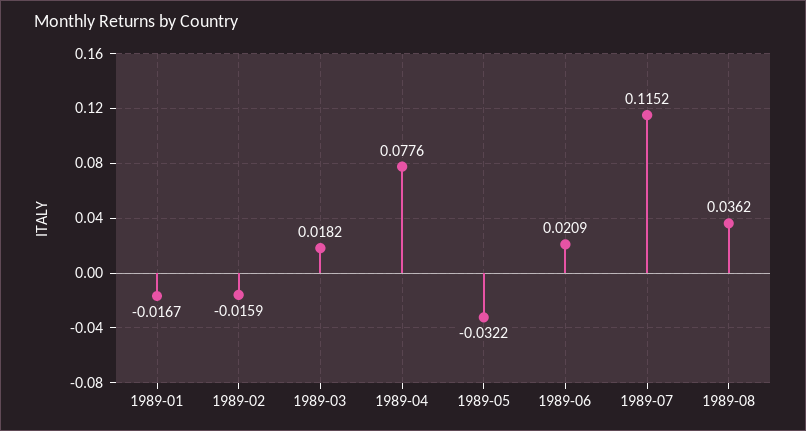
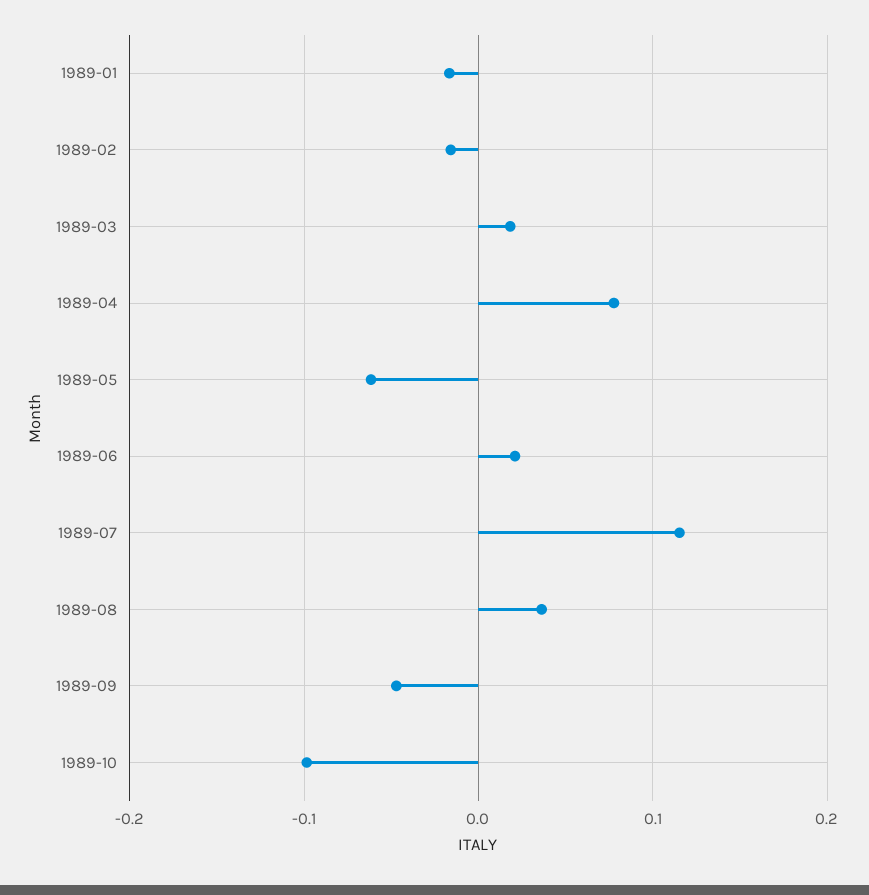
1989-05: -0.0322 -> -0.06
1989-09: none -> -0.05
1989-10: none -> -0.1

